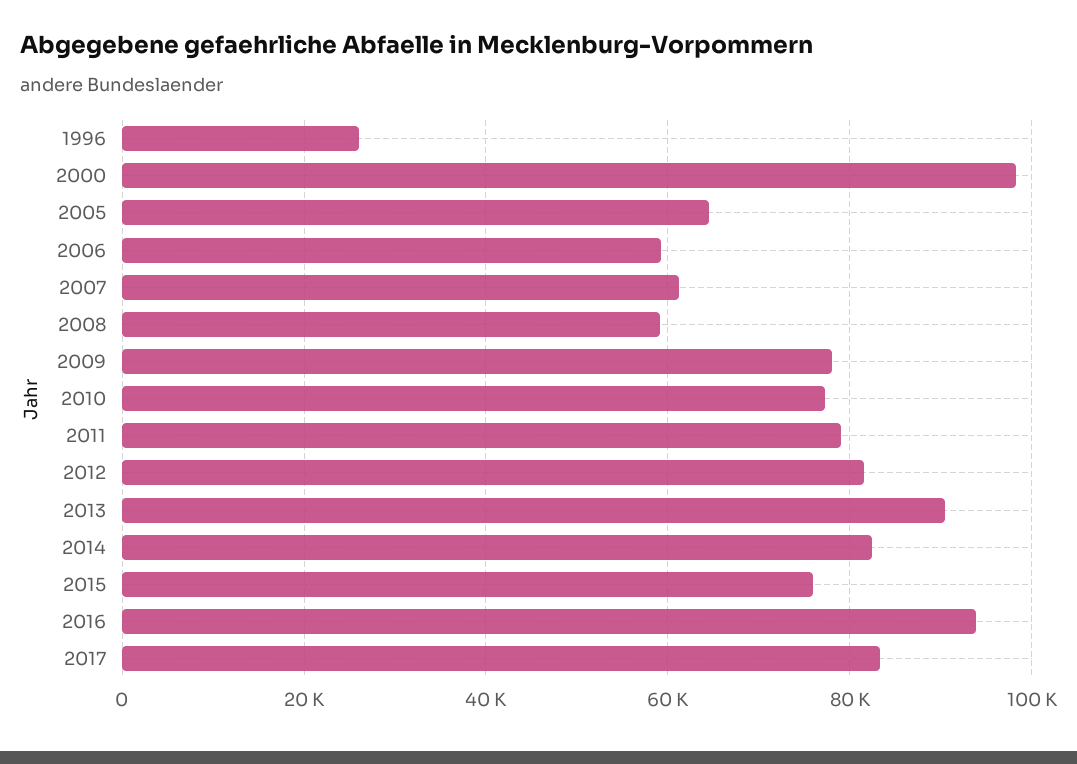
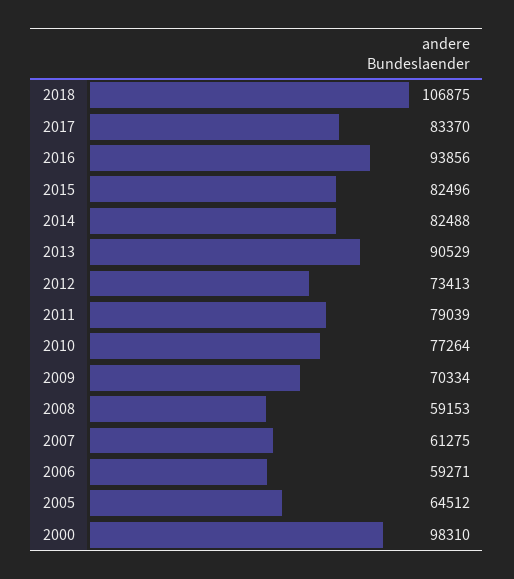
1996: 26000 -> none
2009: 78000 -> 70334
2012: 82000 -> 73413
2015: 76000 -> 82496
2018: none -> 106875

